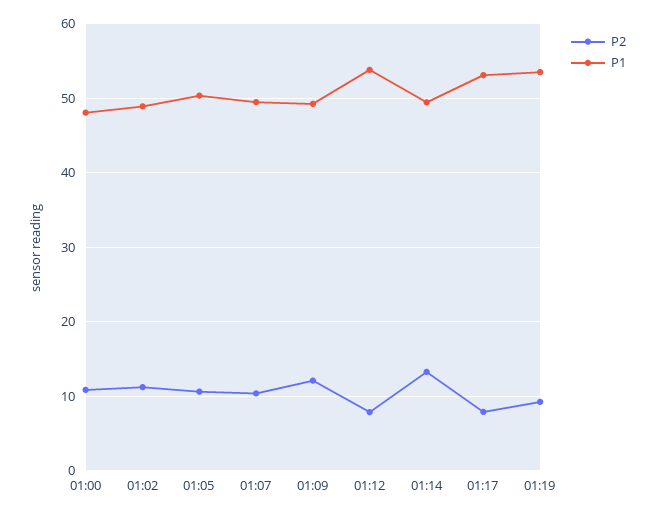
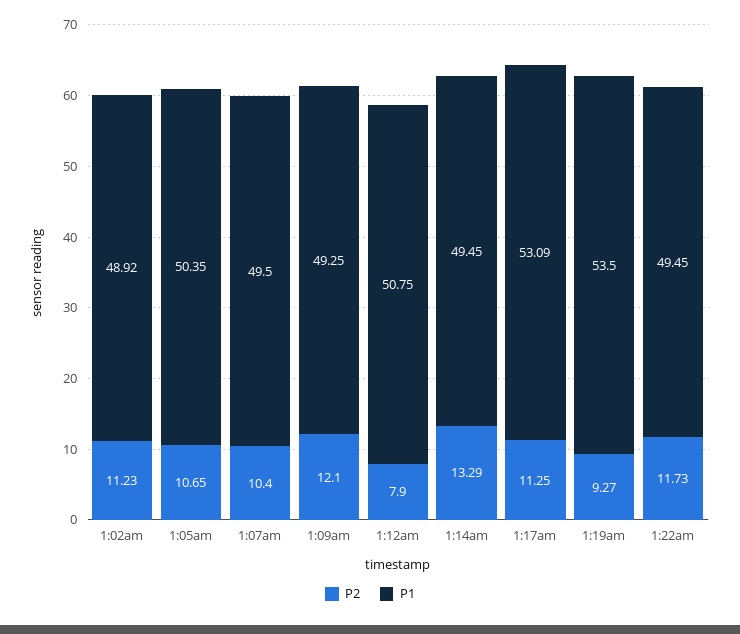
P2, 01:00: 11 -> none
P1, 01:00: 48 -> none
P1, 01:12: 54 -> 50.75
P2, 01:17: 8 -> 11.25
P2, 1:22am: none -> 11.73
P1, 1:22am: none -> 49.45

